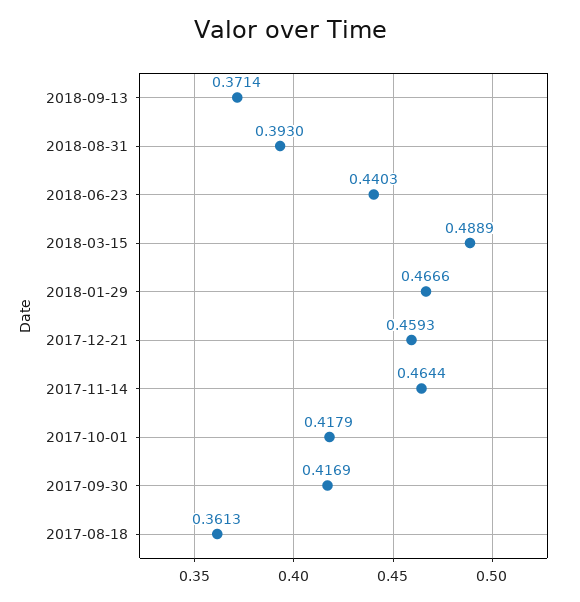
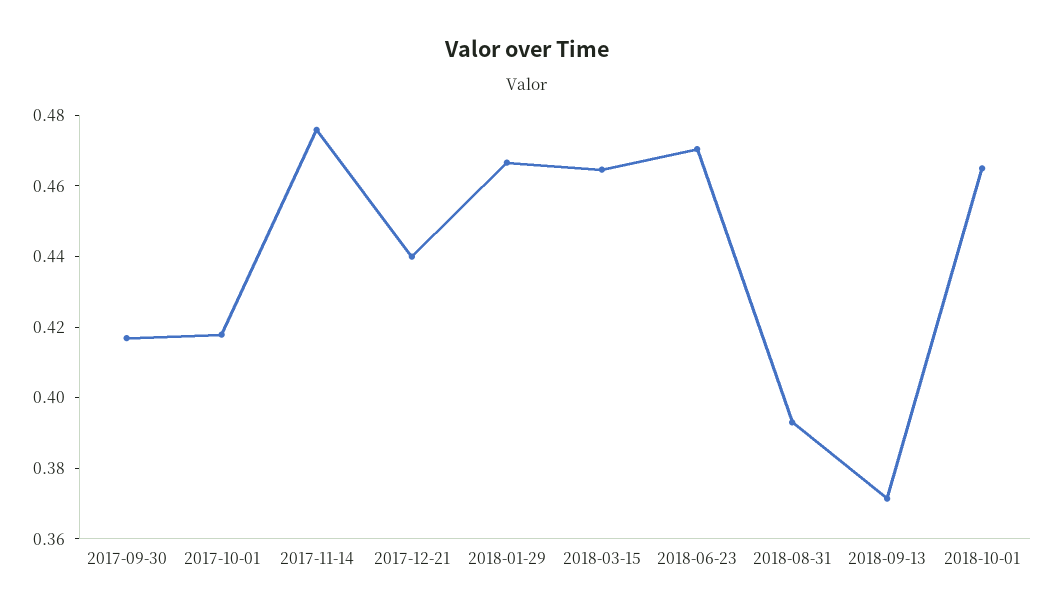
2018-06-23: 0.4403 -> 0.47
2018-03-15: 0.4889 -> 0.465
2017-12-21: 0.4593 -> 0.44
2017-11-14: 0.4644 -> 0.475
2017-08-18: 0.3613 -> none
2018-10-01: none -> 0.465

